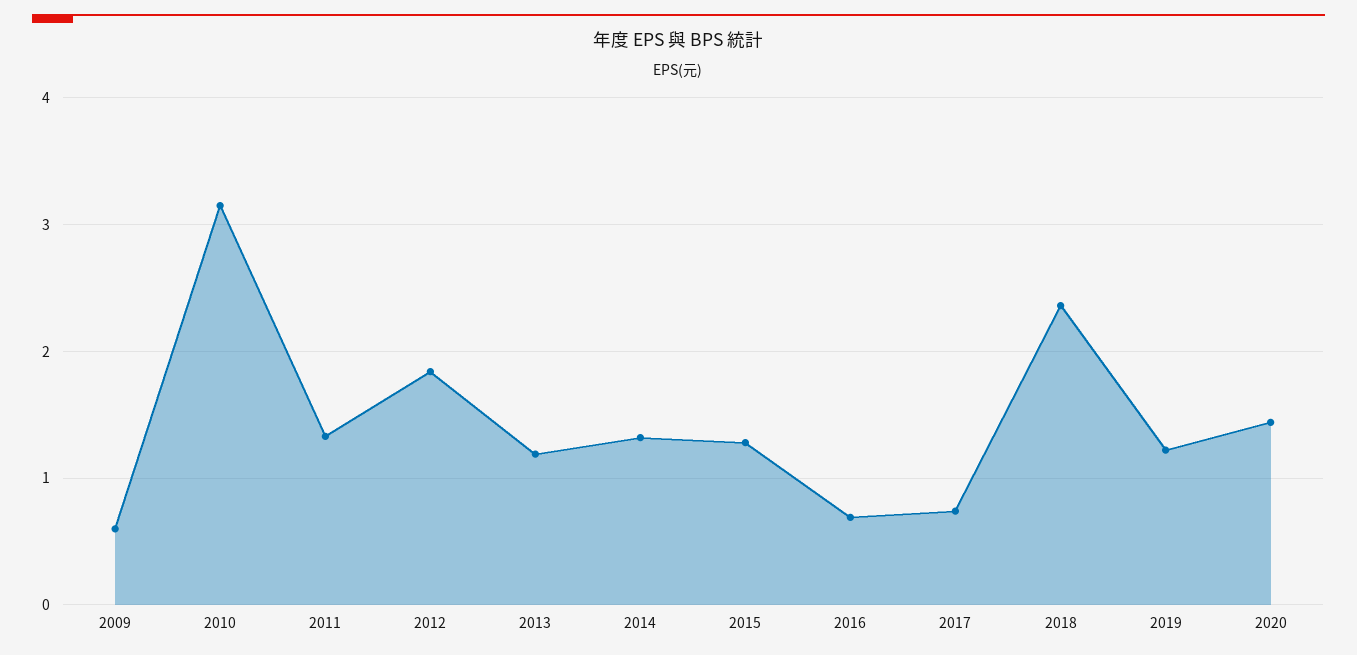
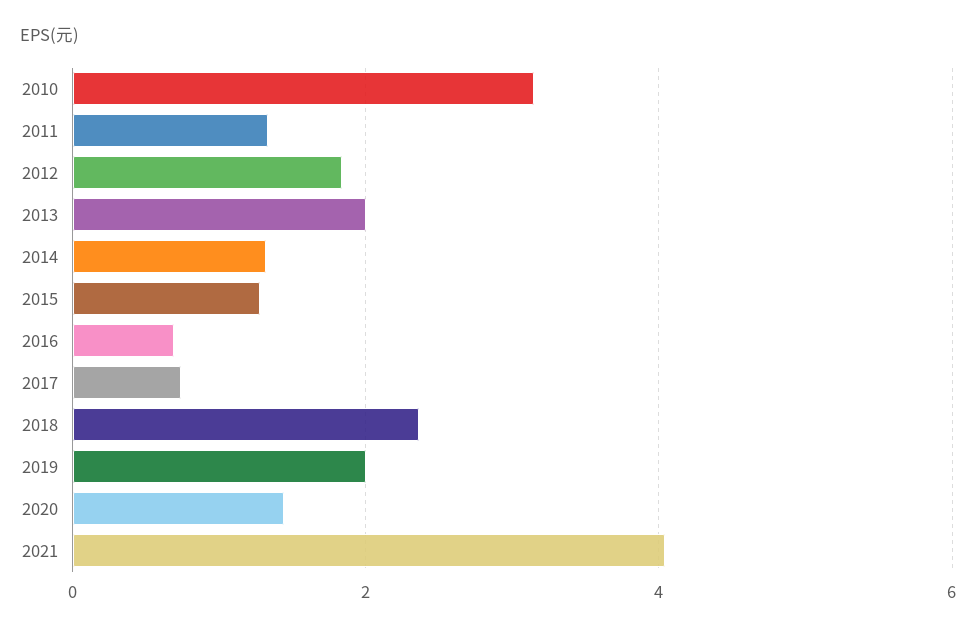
2009: 0.6 -> none
2013: 1.2 -> 2
2019: 1.2 -> 2
2021: none -> 4

